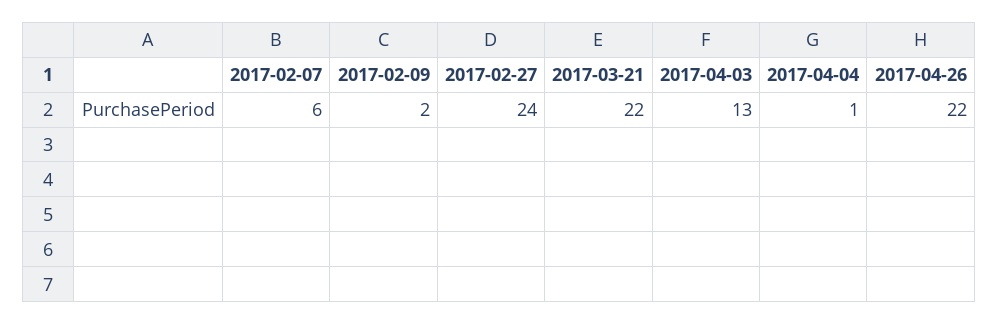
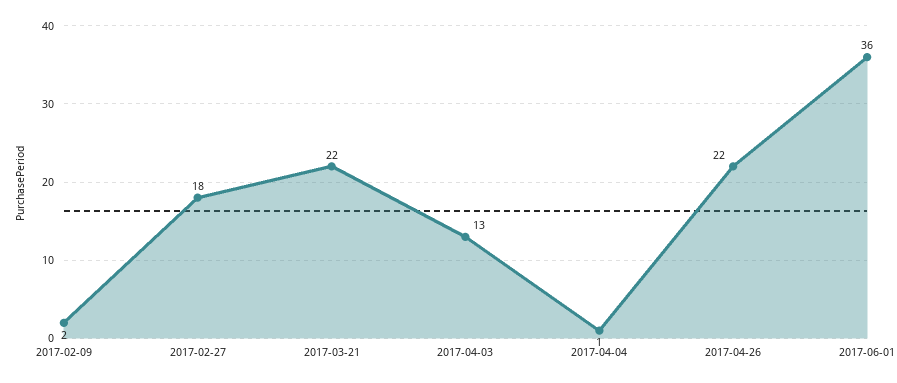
2017-02-07: 6 -> none
2017-02-27: 24 -> 18
2017-06-01: none -> 36

